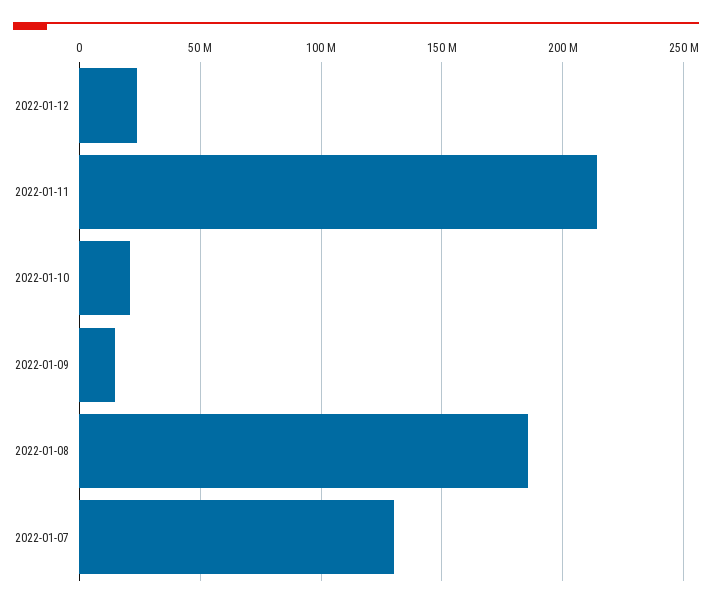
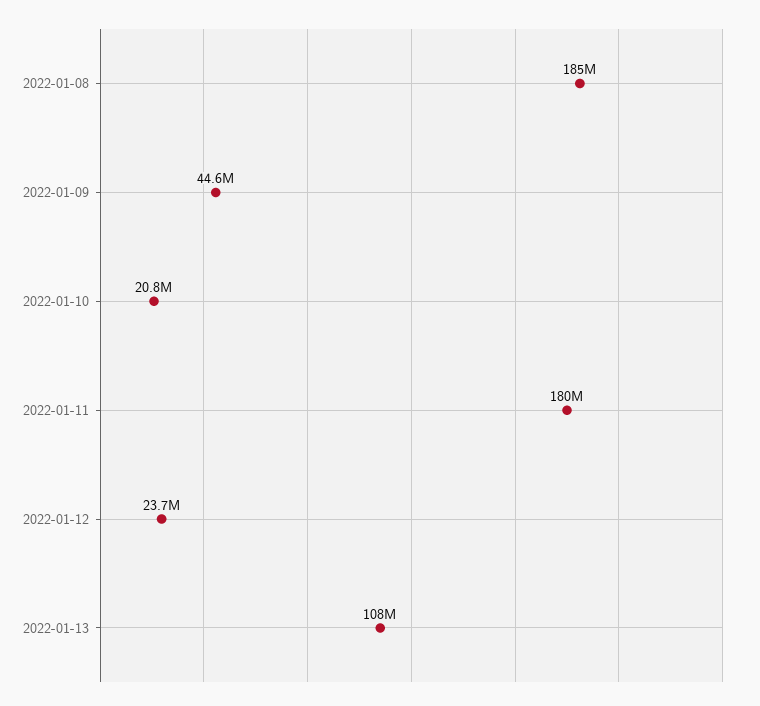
2022-01-11: 215000000 -> 180000000
2022-01-09: 15000000 -> 44600000
2022-01-07: 130000000 -> none
2022-01-13: none -> 108000000

